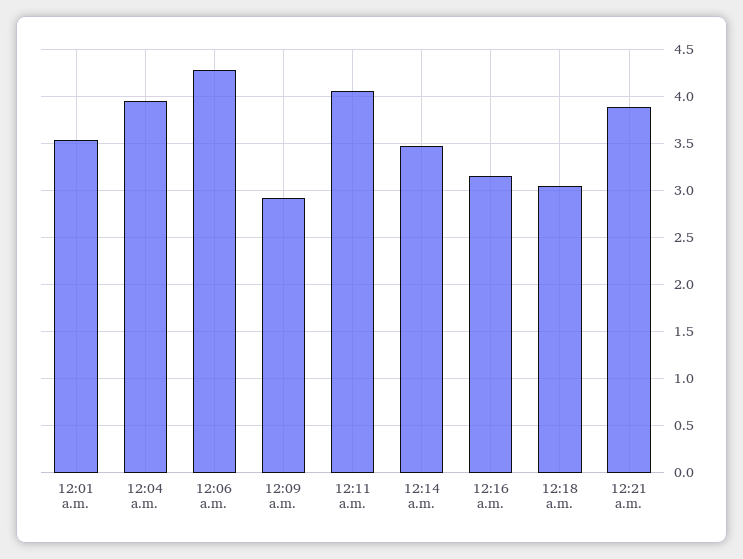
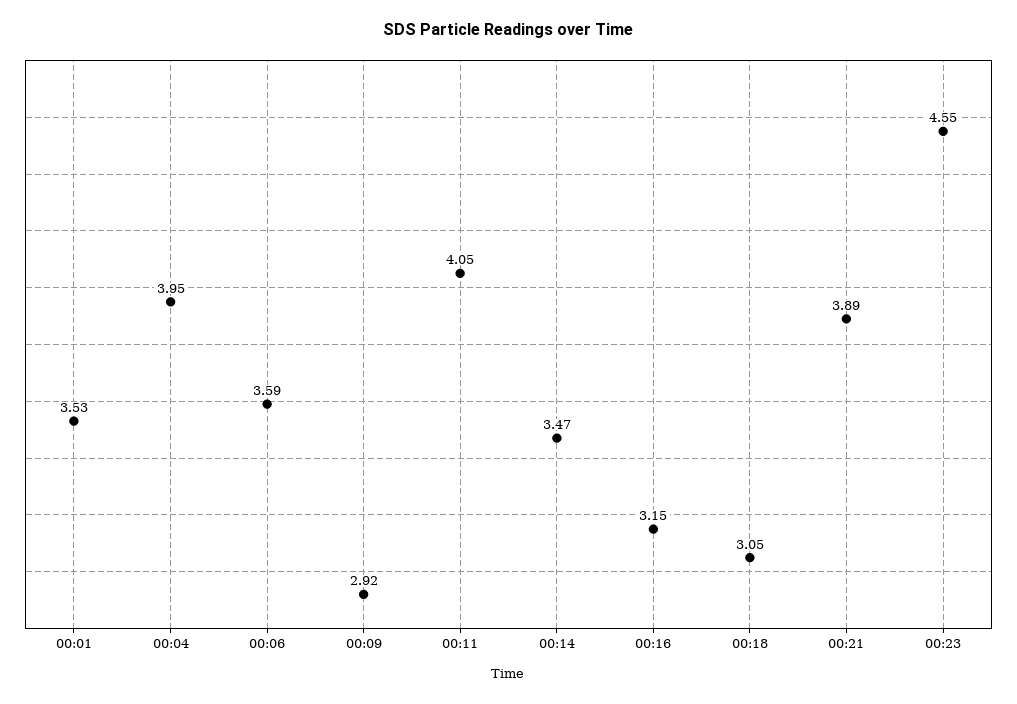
12:06 a.m.: 4.3 -> 3.59
00:23: none -> 4.55

